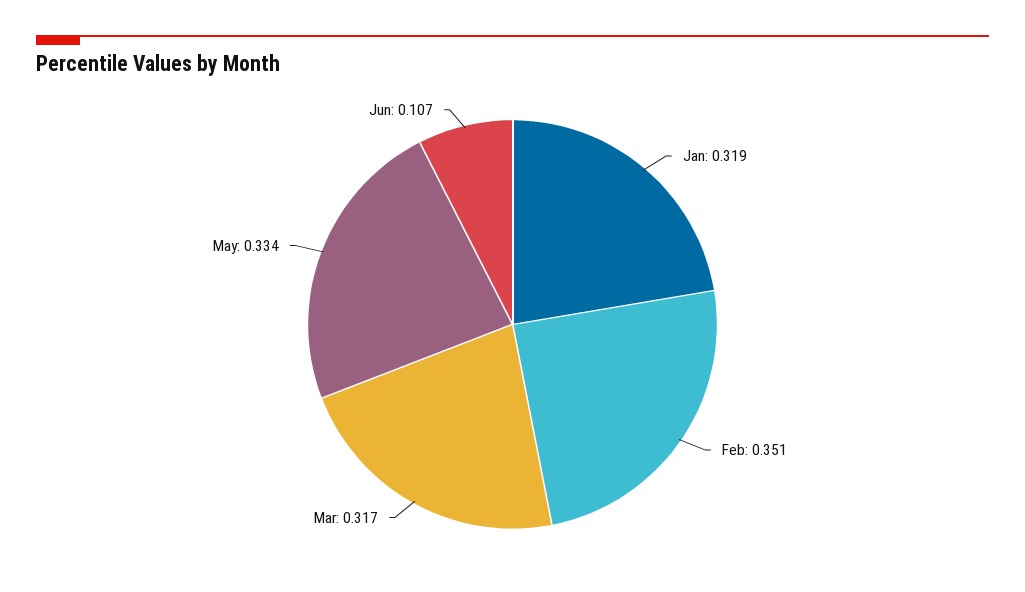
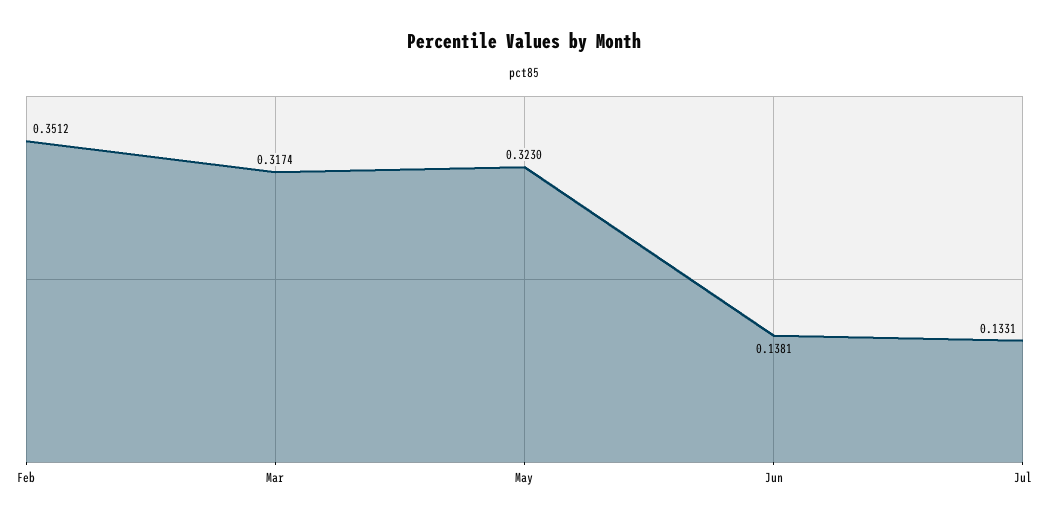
Jan: 0.319 -> none
May: 0.334 -> 0.323
Jun: 0.107 -> 0.1381
Jul: none -> 0.1331

